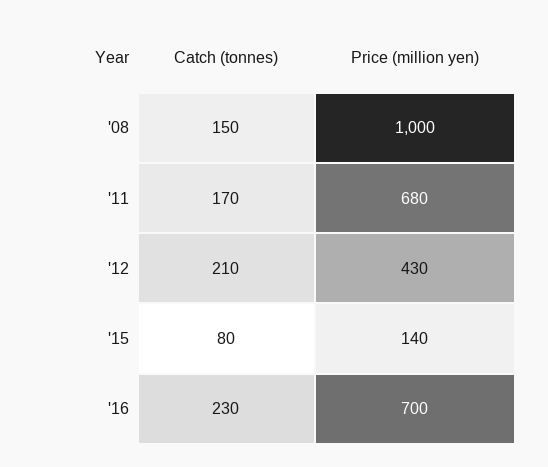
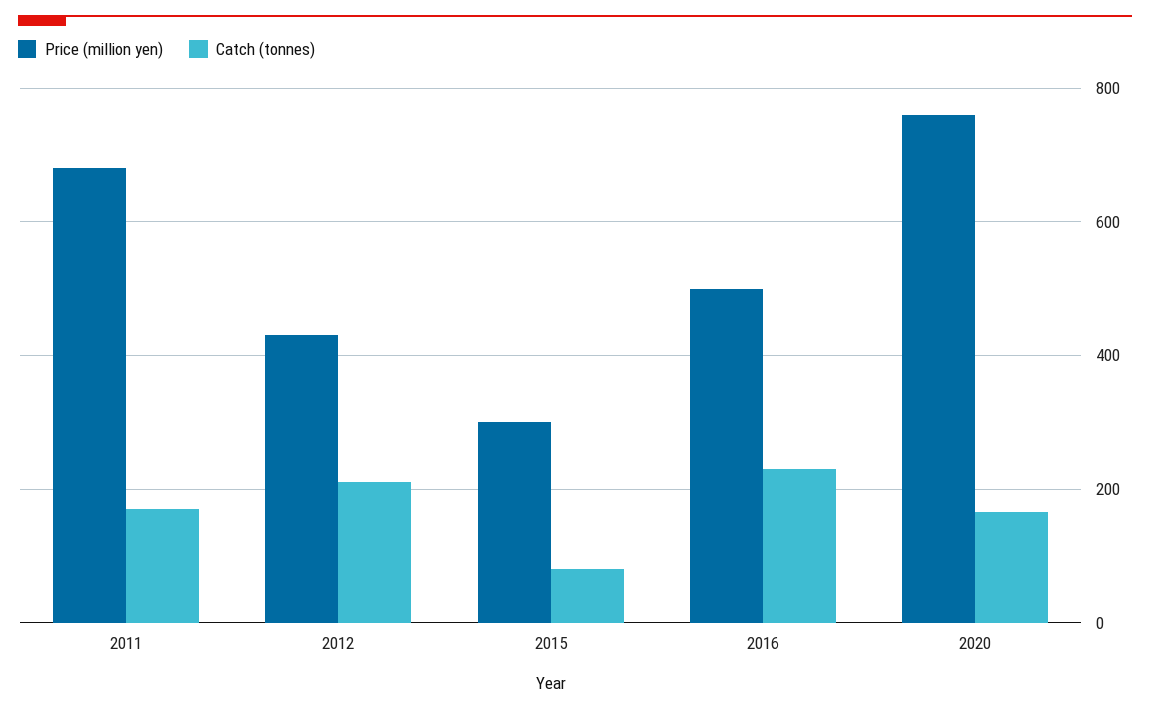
Catch (tonnes), '08: 150 -> none
Price (million yen), '08: 1000 -> none
Price (million yen), '15: 140 -> 300
Price (million yen), '16: 700 -> 500
Price (million yen), 2020: none -> 760
Catch (tonnes), 2020: none -> 160

